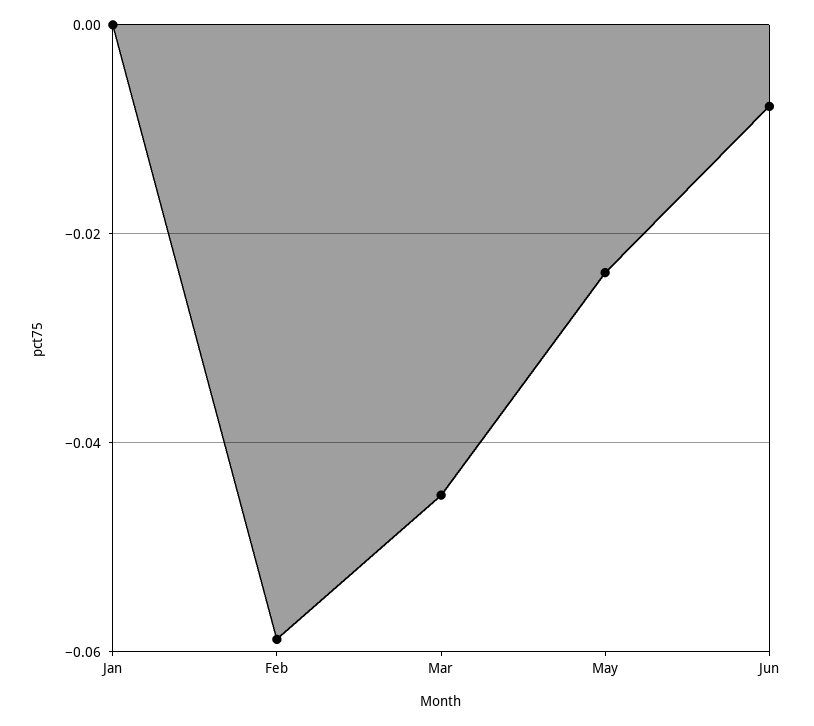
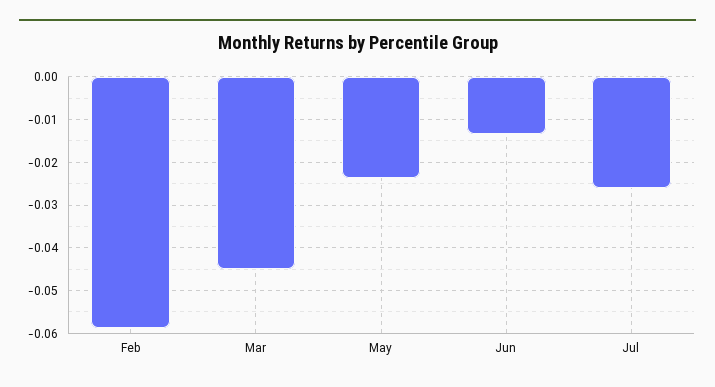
Jan: 0 -> none
Jun: -0.008 -> -0.014
Jul: none -> -0.026

